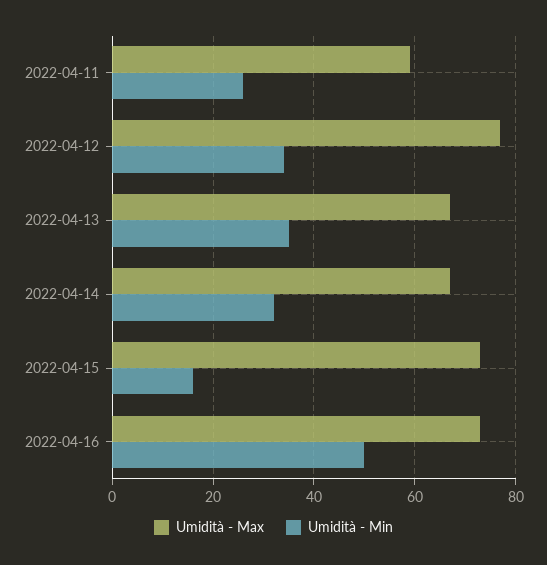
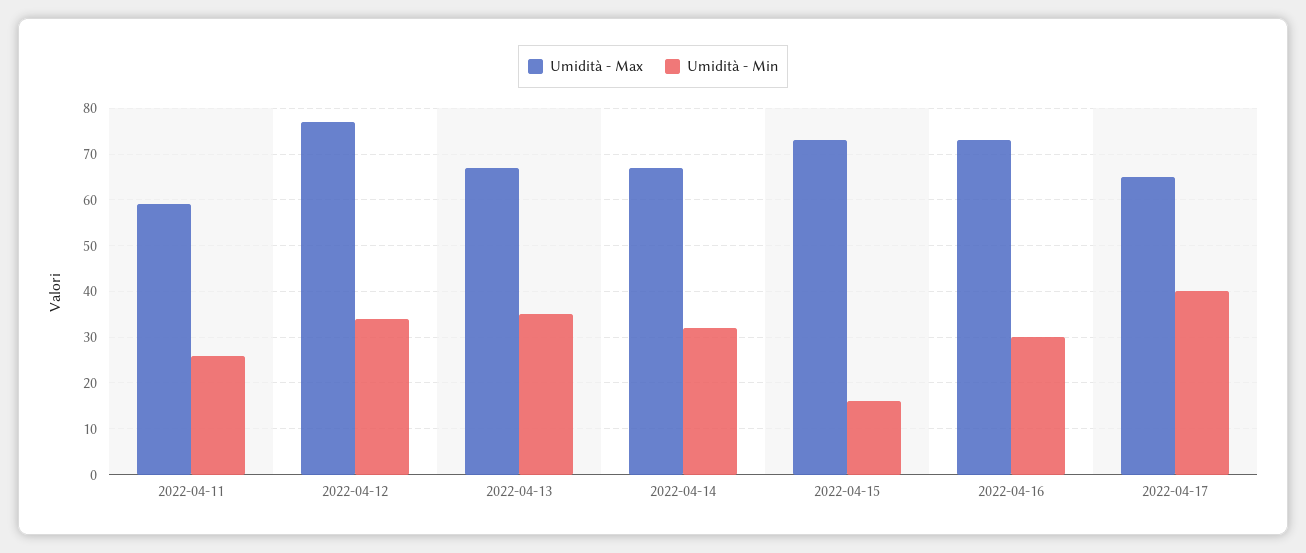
Umidità - Min, 2022-04-16: 50 -> 30
Umidità - Max, 2022-04-17: none -> 65
Umidità - Min, 2022-04-17: none -> 40

